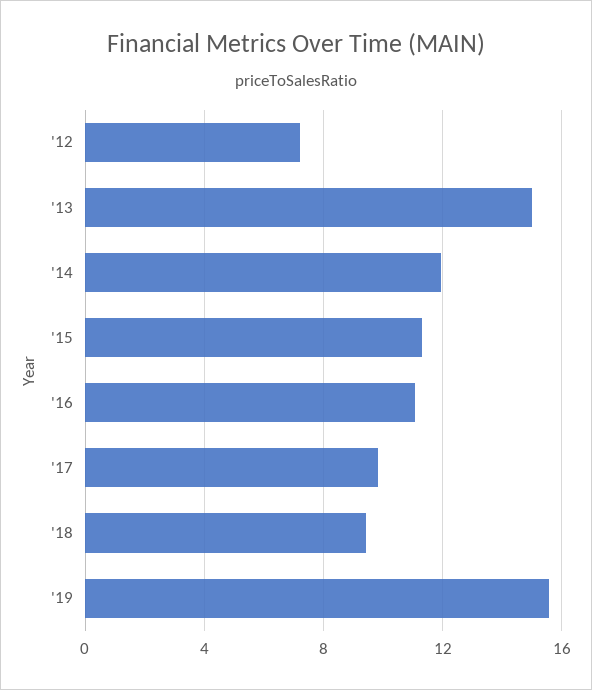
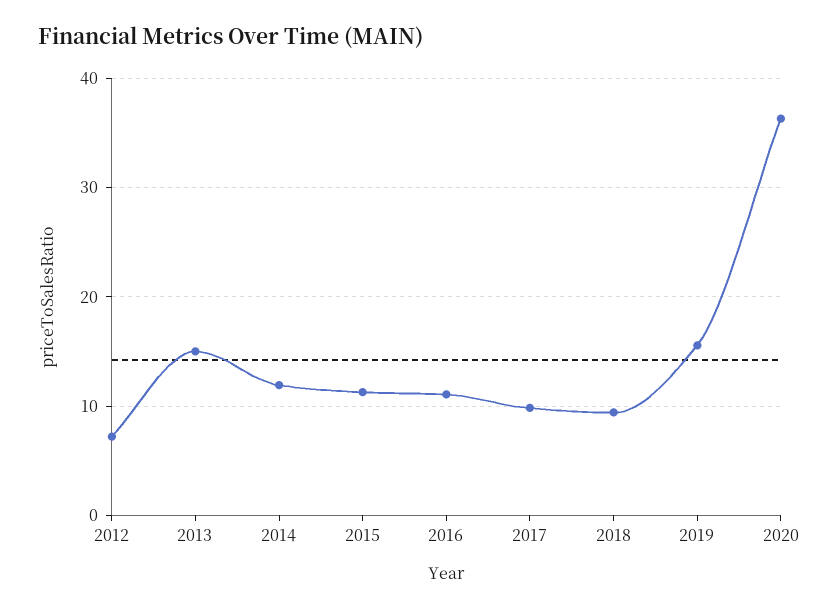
2020: none -> 36

